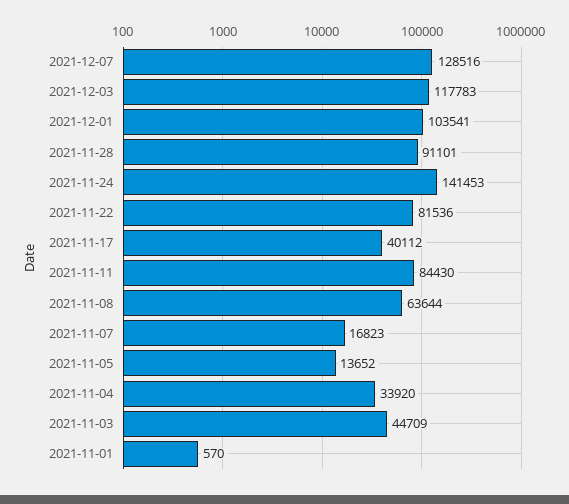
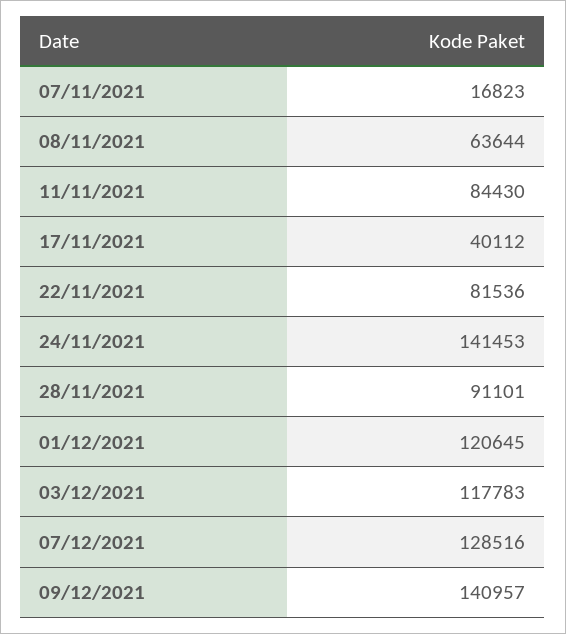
2021-12-01: 103541 -> 120645
2021-11-05: 13652 -> none
2021-11-04: 33920 -> none
2021-11-03: 44709 -> none
2021-11-01: 570 -> none
09/12/2021: none -> 140957

